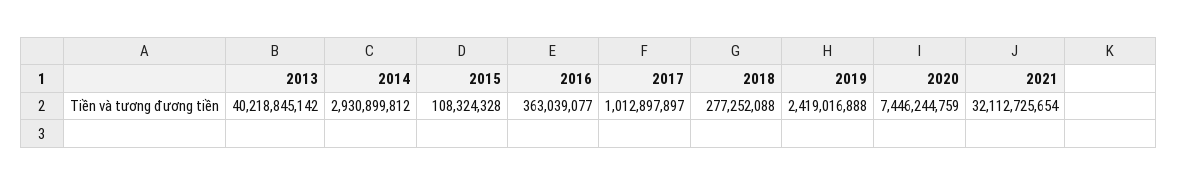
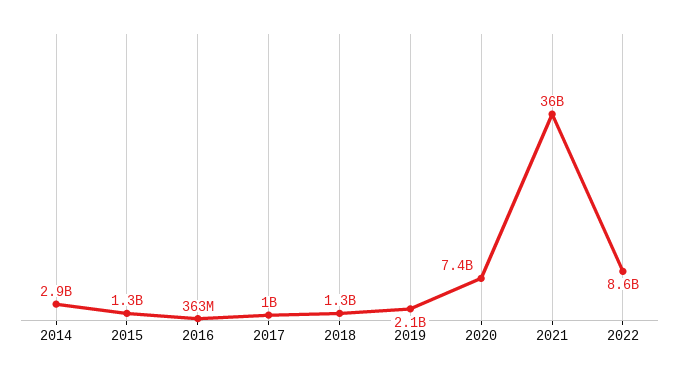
2013: 40218845142 -> none
2015: 108324328 -> 1300000000
2018: 277252088 -> 1300000000
2019: 2419016888 -> 2100000000
2021: 32112725654 -> 36000000000
2022: none -> 8600000000

